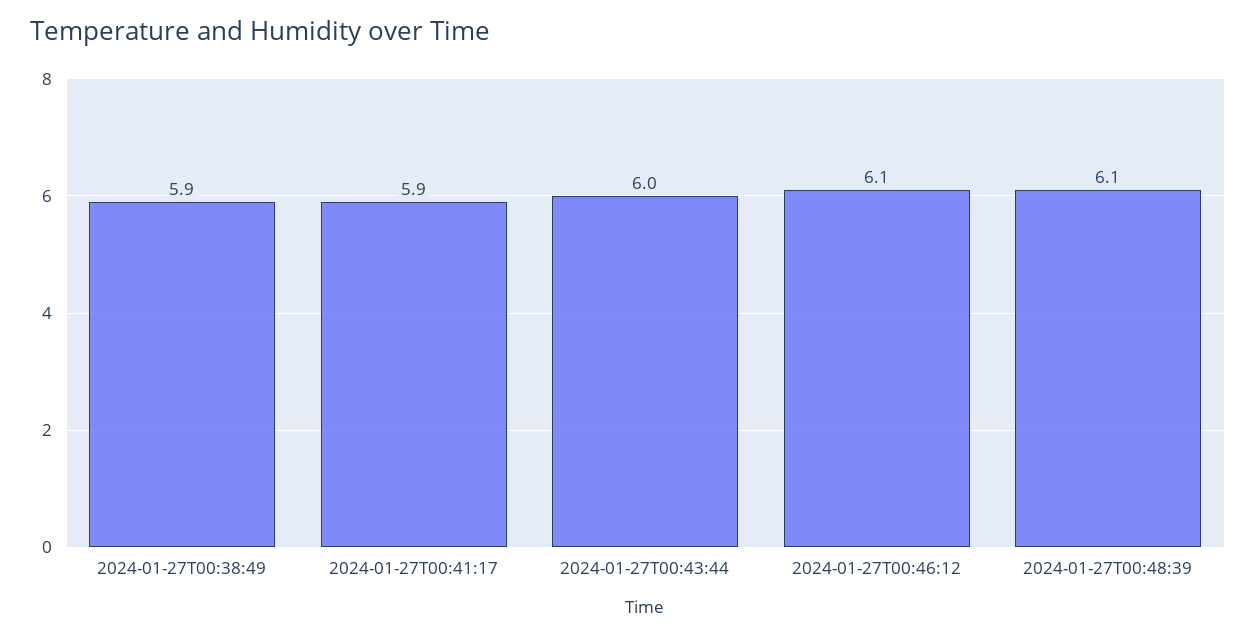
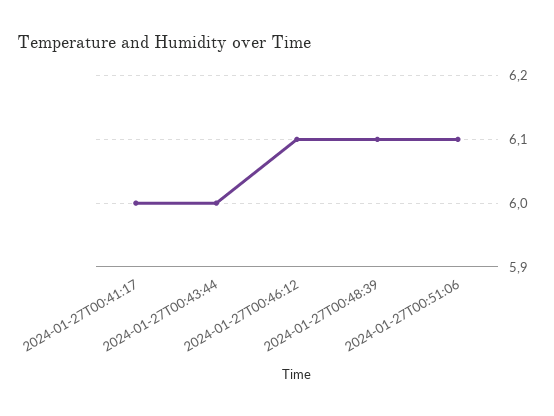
2024-01-27T00:38:49: 5.9 -> none
2024-01-27T00:41:17: 5.9 -> 6
2024-01-27T00:51:06: none -> 6.1

